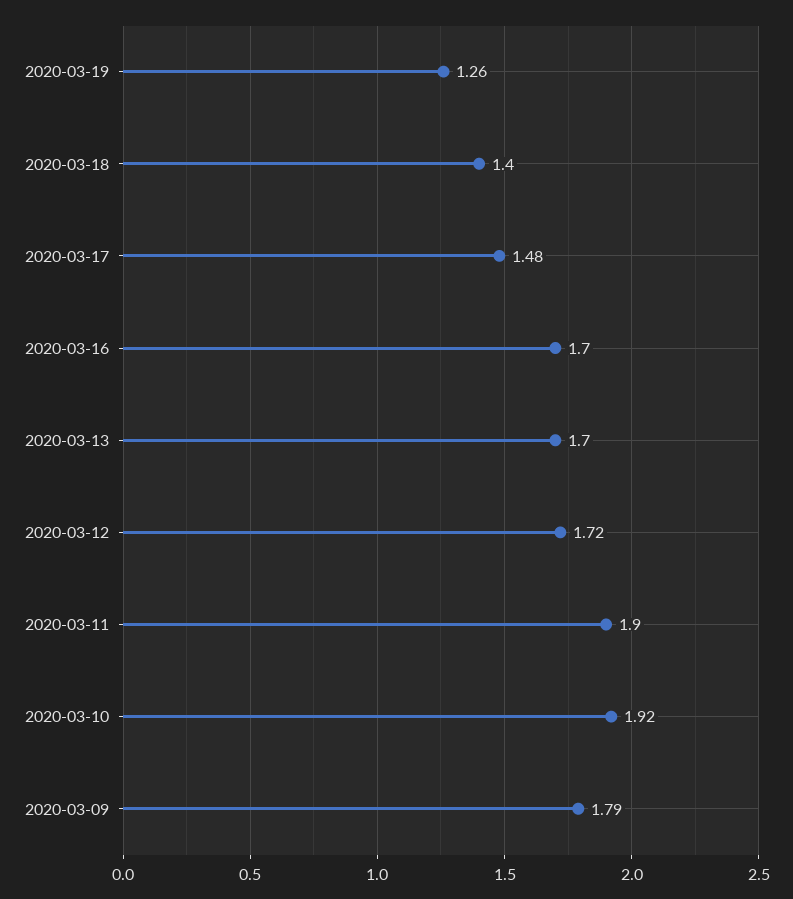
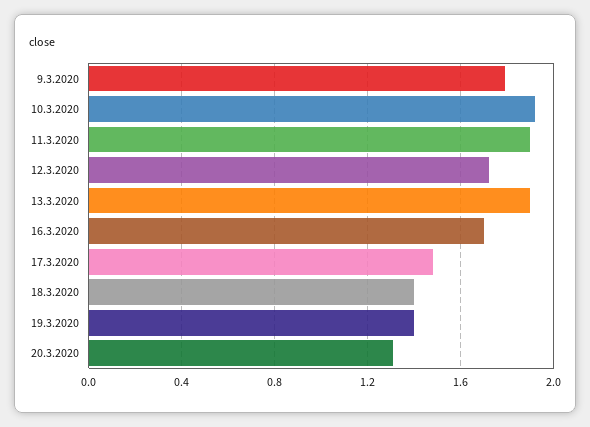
2020-03-19: 1.26 -> 1.4
2020-03-13: 1.7 -> 1.9
20.3.2020: none -> 1.3

